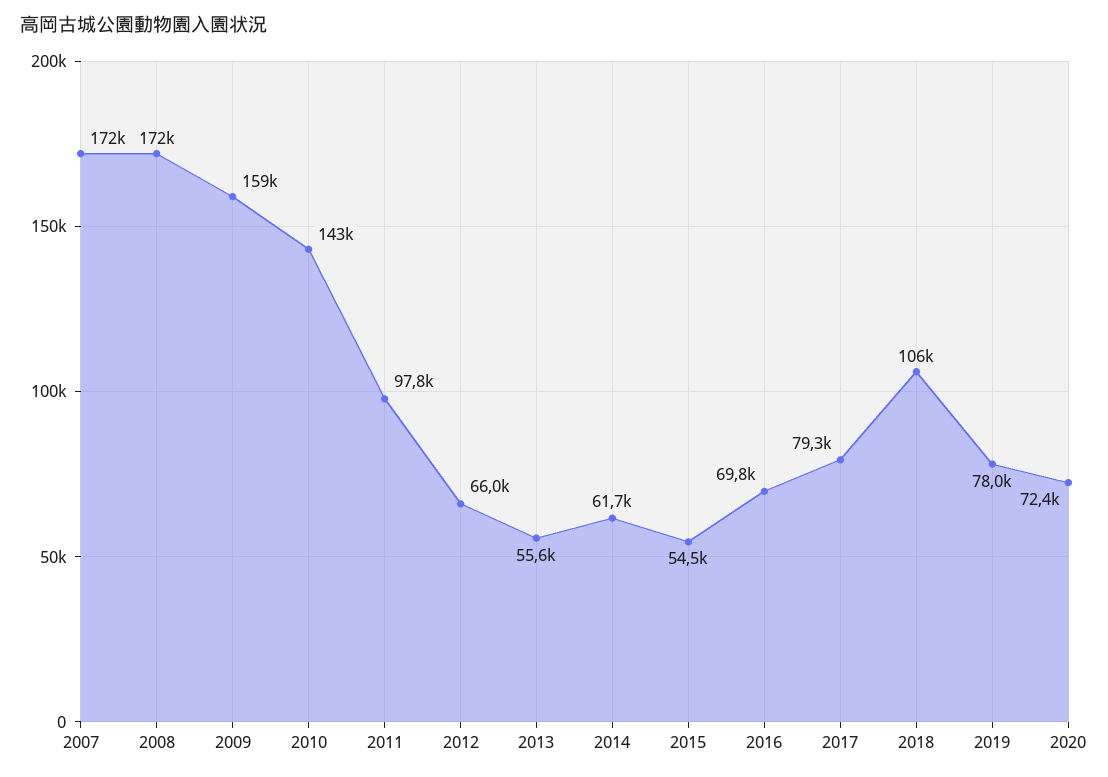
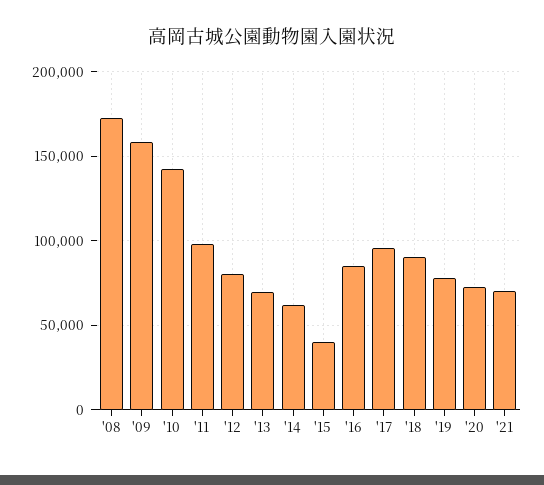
2007: 172000 -> none
2012: 66000 -> 80000
2013: 55600 -> 70000
2015: 54500 -> 40000
2016: 69800 -> 85000
2017: 79300 -> 95000
2018: 106000 -> 90000
'21: none -> 70000

